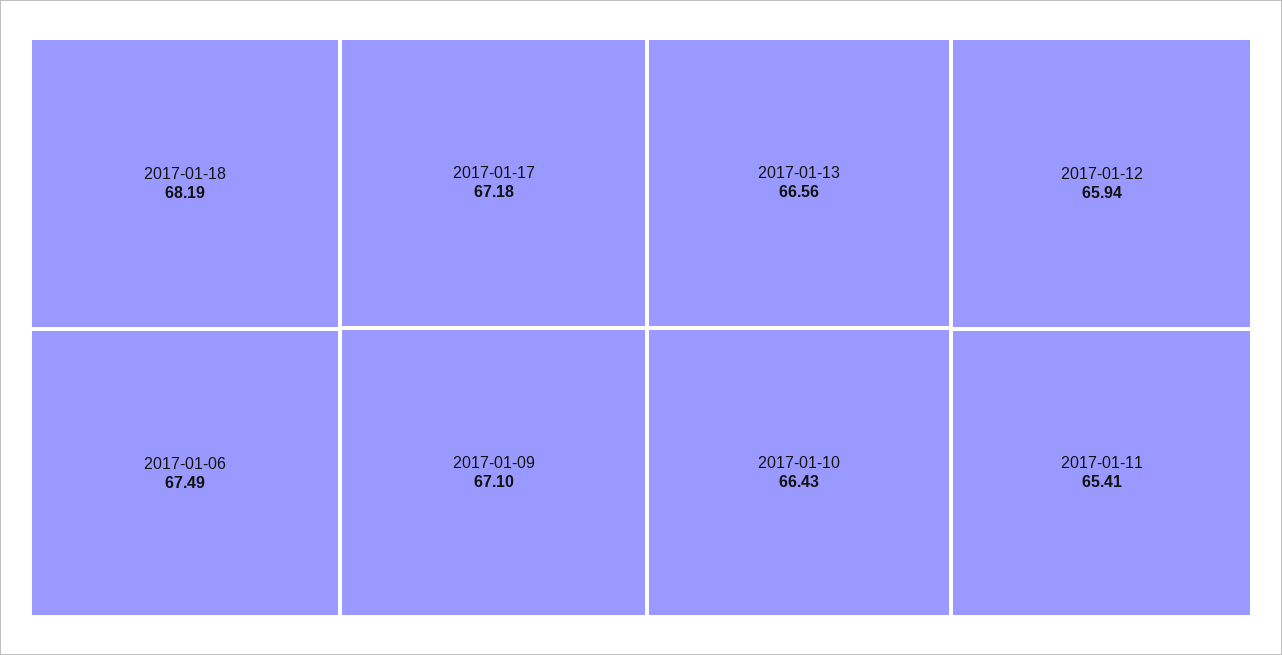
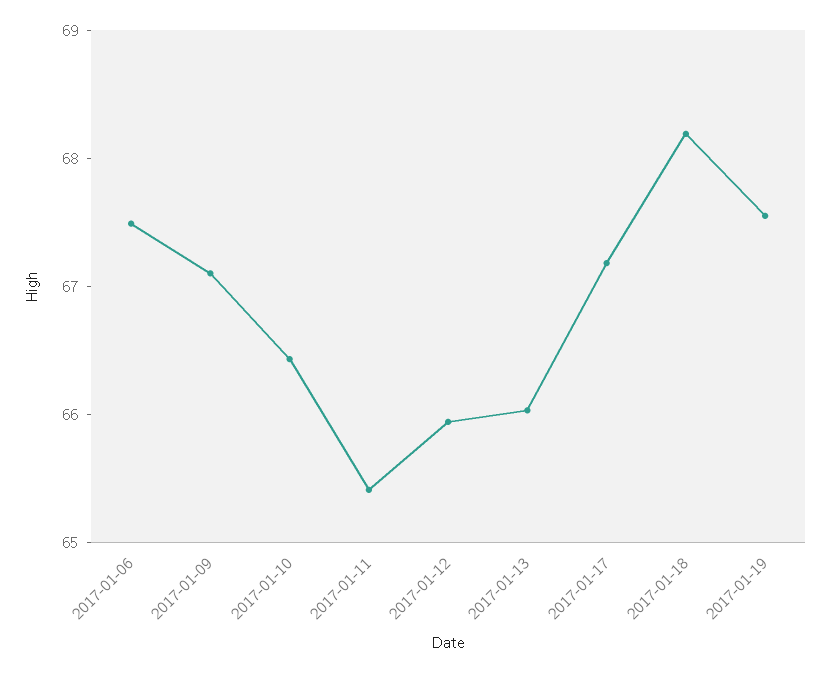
2017-01-13: 66.56 -> 66
2017-01-19: none -> 67.6

